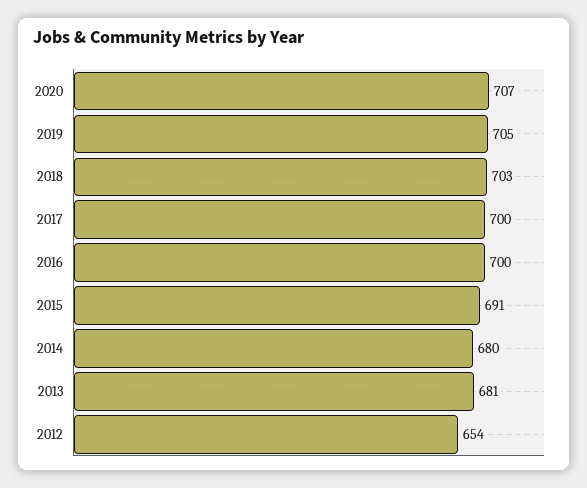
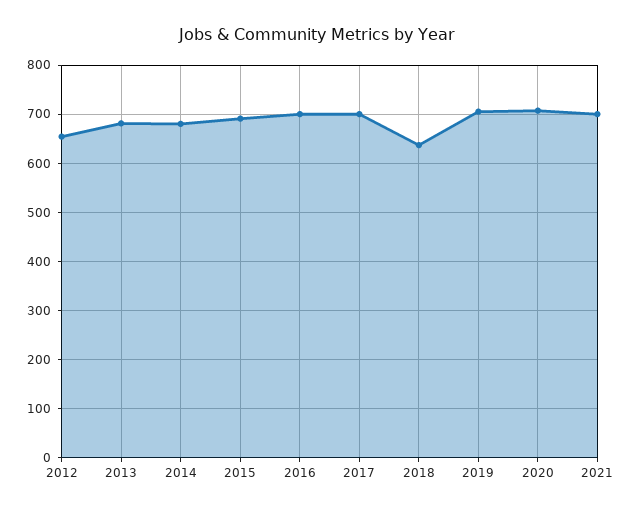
2018: 703 -> 640
2021: none -> 700

